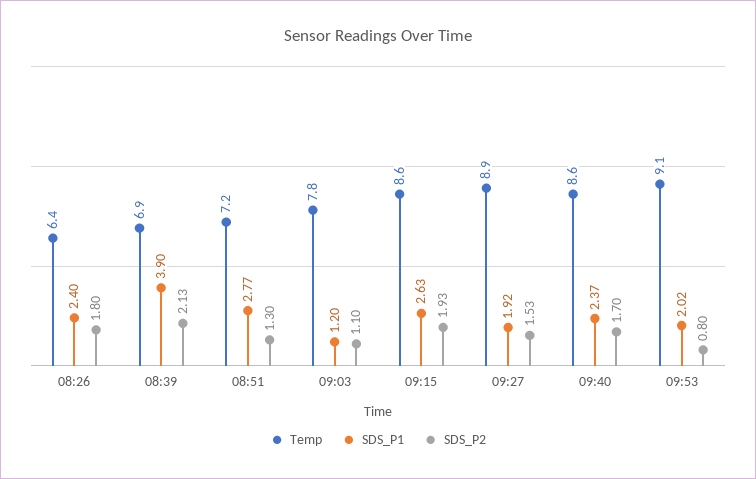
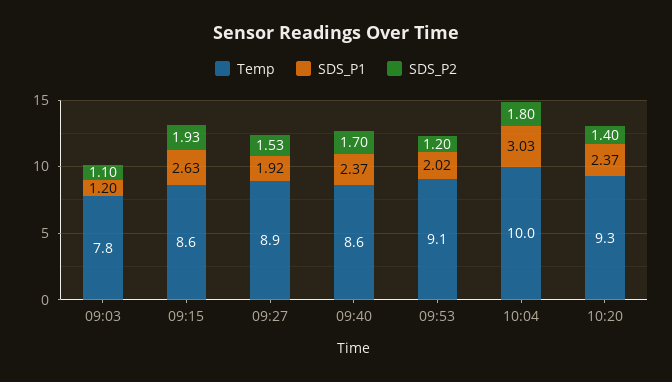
Temp, 08:26: 6.4 -> none
SDS_P1, 08:26: 2.4 -> none
SDS_P2, 08:26: 1.8 -> none
Temp, 08:39: 6.9 -> none
SDS_P1, 08:39: 3.9 -> none
SDS_P2, 08:39: 2.13 -> none
Temp, 08:51: 7.2 -> none
SDS_P1, 08:51: 2.77 -> none
SDS_P2, 08:51: 1.3 -> none
SDS_P2, 09:53: 0.8 -> 1.2
Temp, 10:04: none -> 10
SDS_P1, 10:04: none -> 3.03
SDS_P2, 10:04: none -> 1.8
Temp, 10:20: none -> 9.3
SDS_P1, 10:20: none -> 2.37
SDS_P2, 10:20: none -> 1.4

